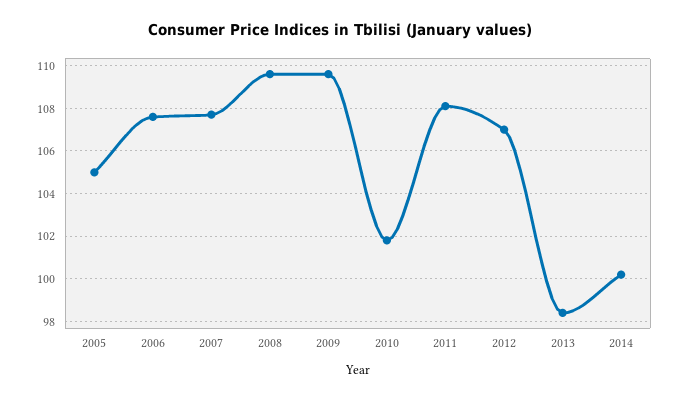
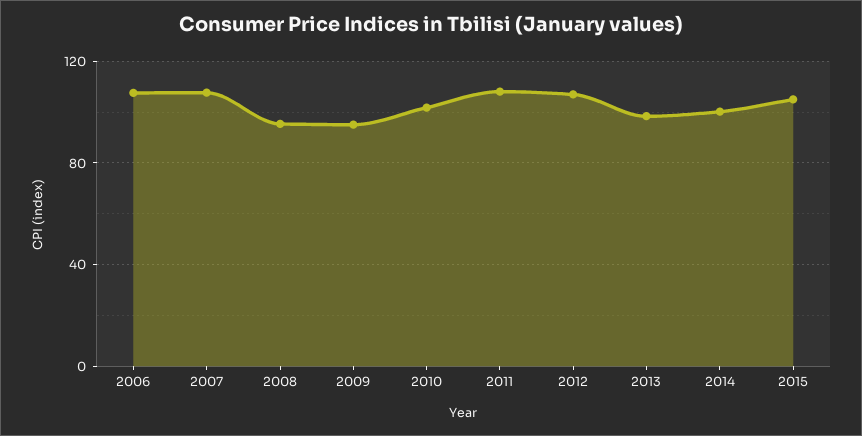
2005: 105 -> none
2008: 109.5 -> 95
2009: 109.5 -> 95
2015: none -> 105

